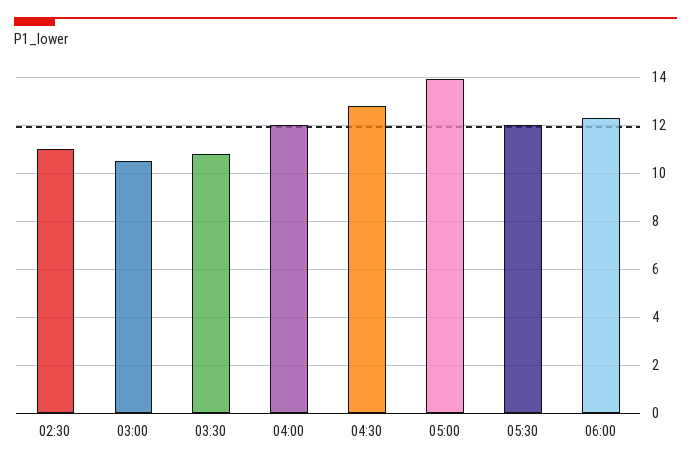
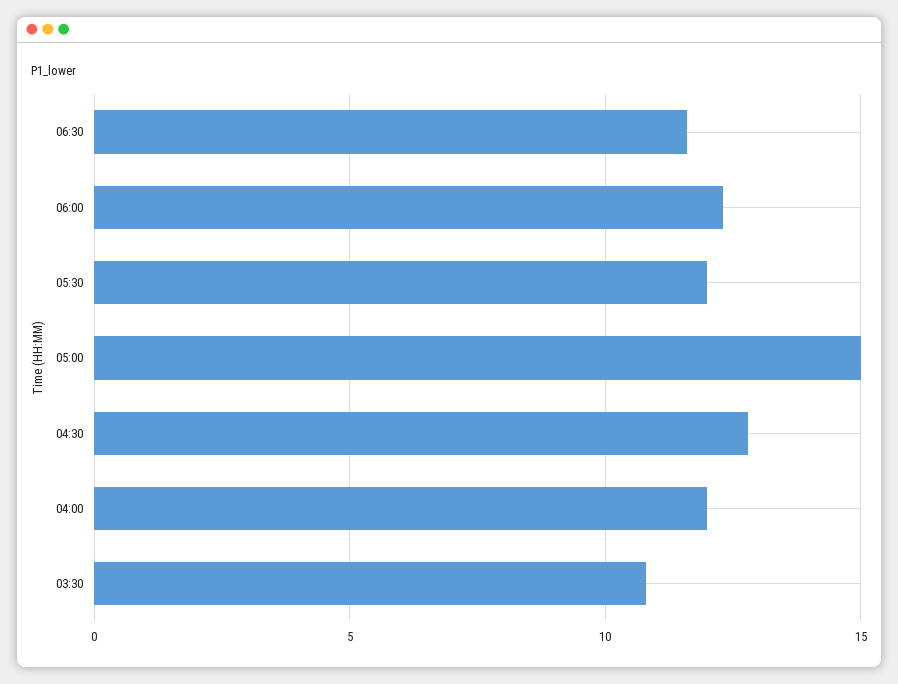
02:30: 11 -> none
03:00: 10.5 -> none
05:00: 14 -> 15
06:30: none -> 11.5

